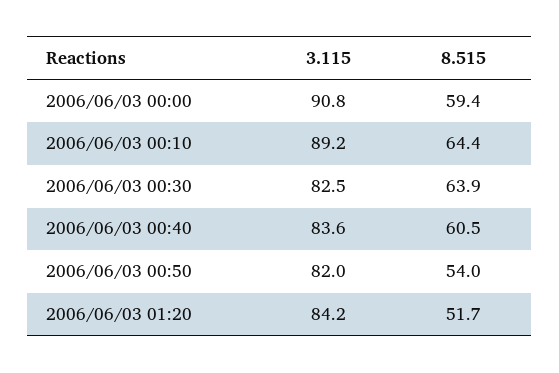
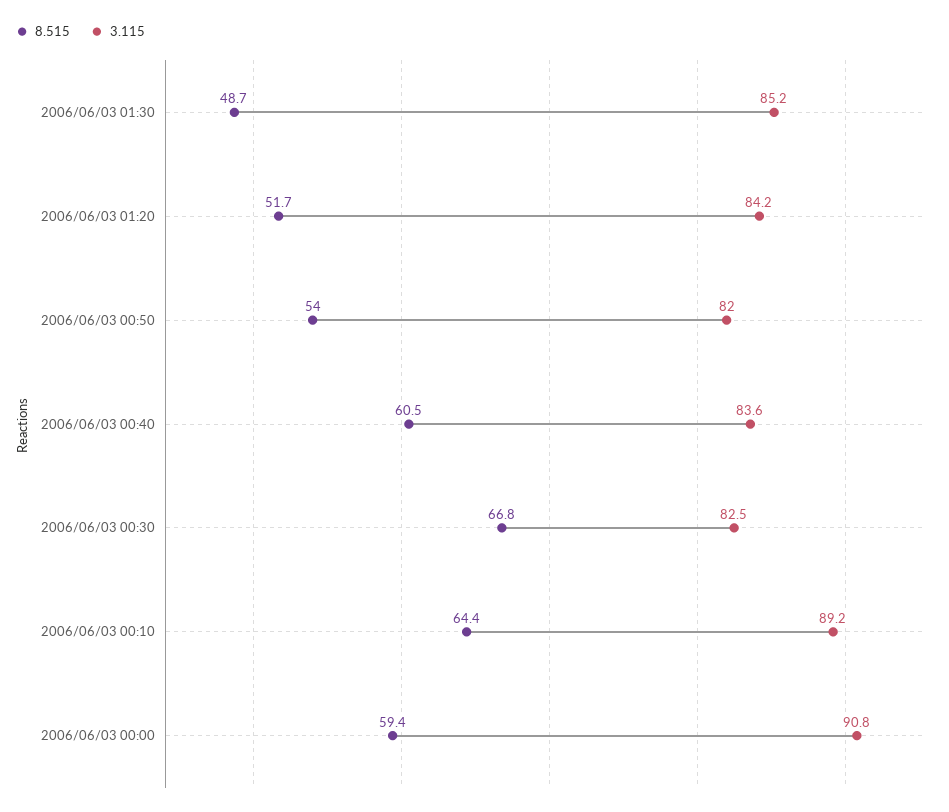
8.515, 2006/06/03 00:30: 63.9 -> 66.8
8.515, 2006/06/03 01:30: none -> 48.7
3.115, 2006/06/03 01:30: none -> 85.2

